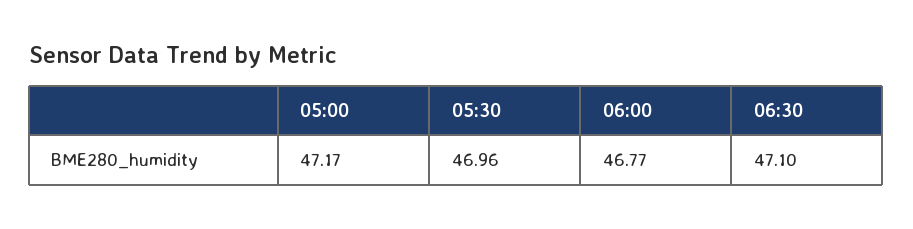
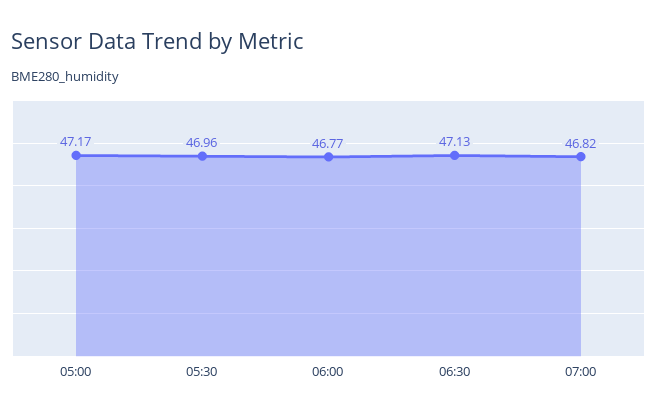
06:30: 47.1 -> 47.13
07:00: none -> 46.82

